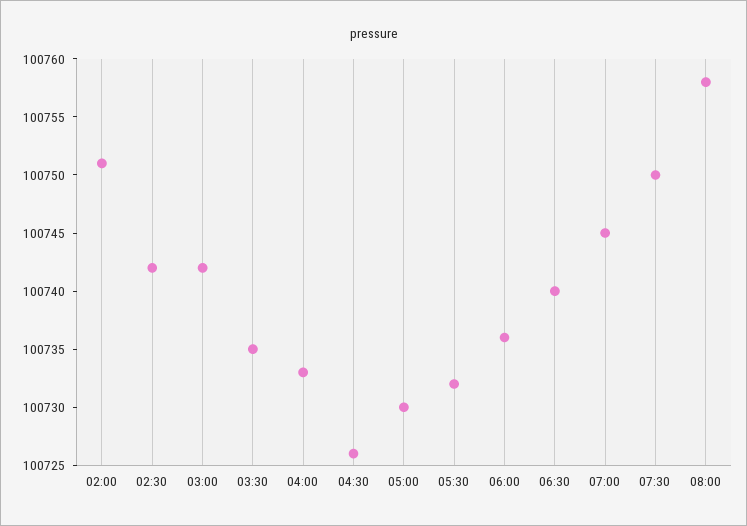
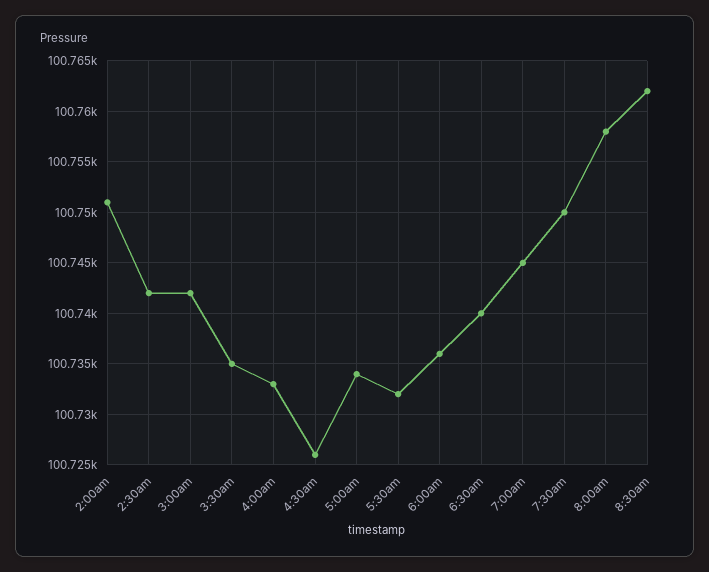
05:00: 100730 -> 100734
8:30am: none -> 100762

